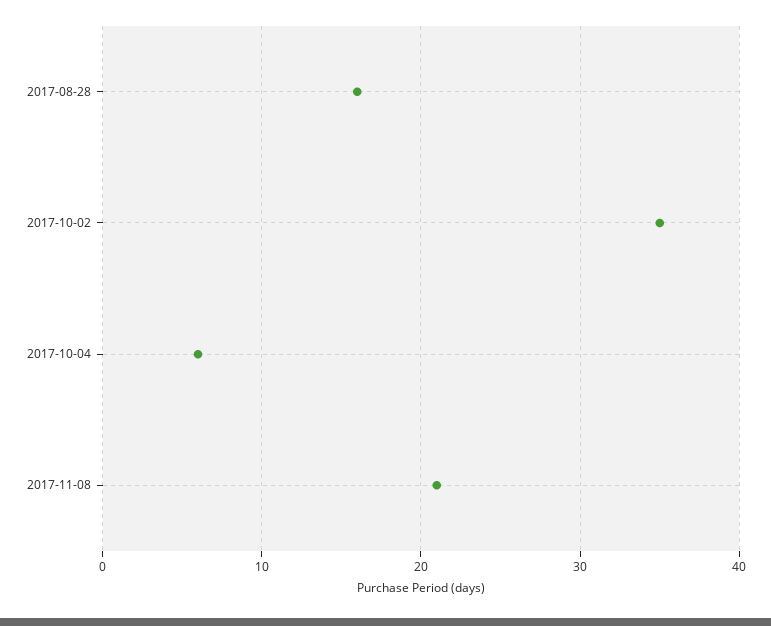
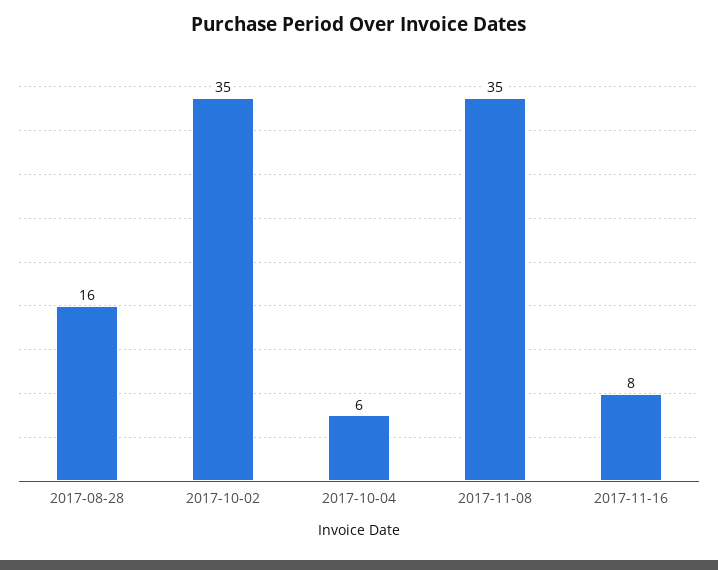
2017-11-08: 21 -> 35
2017-11-16: none -> 8

